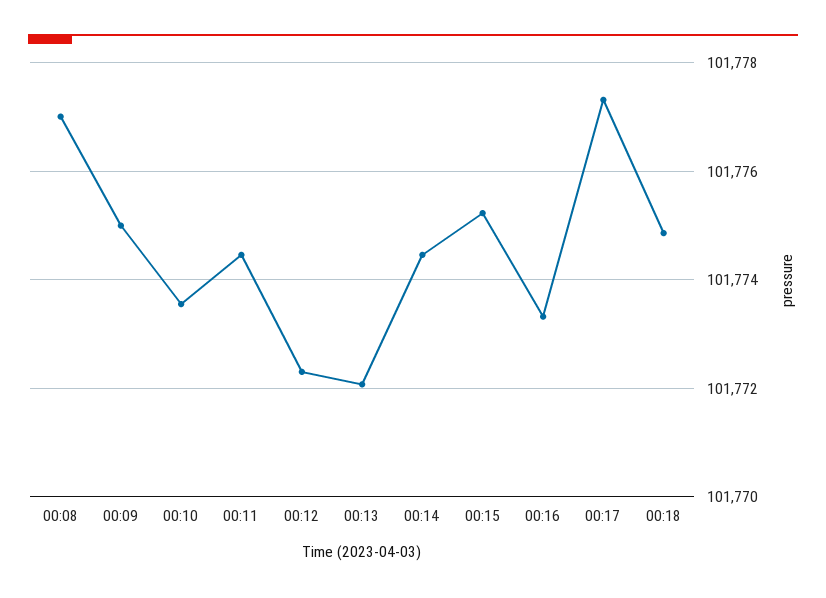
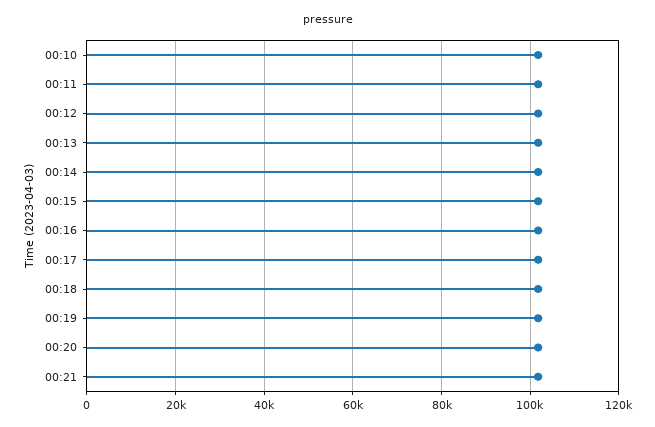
00:08: 101777 -> none
00:09: 101775 -> none
00:19: none -> 102000
00:20: none -> 102000
00:21: none -> 102000

